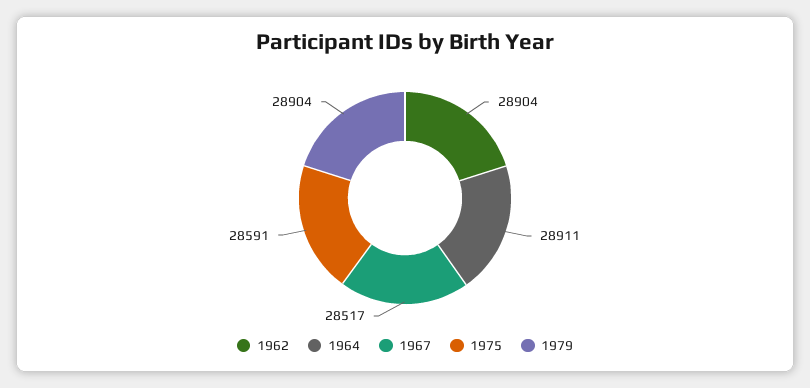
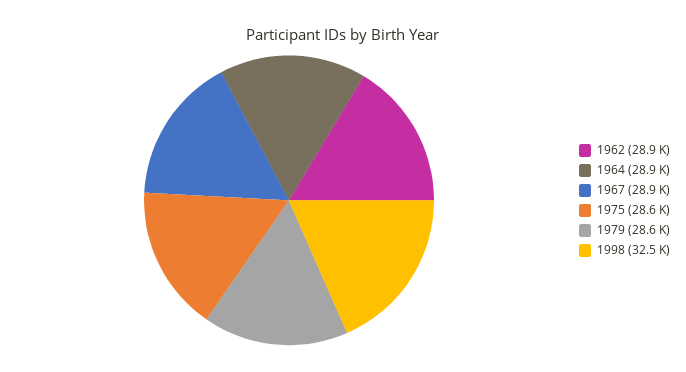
1967: 28517 -> 28900
1979: 28904 -> 28600
1998: none -> 32500

